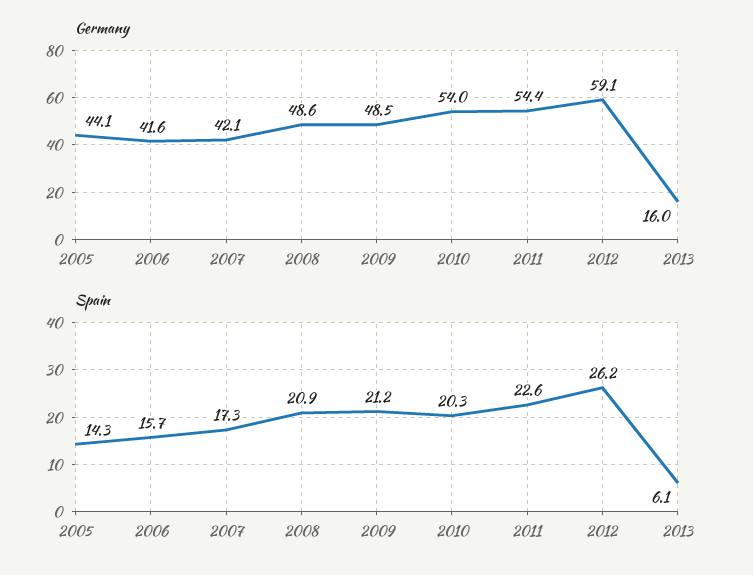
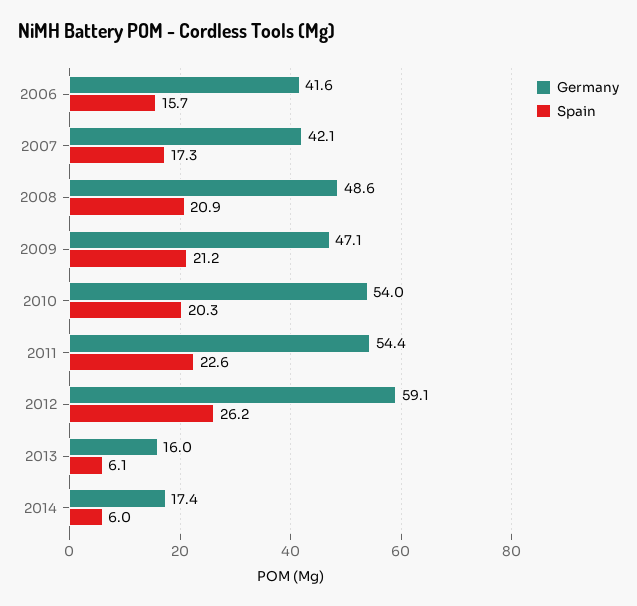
Germany, 2005: 44.1 -> none
Germany, 2009: 48.5 -> 47.1
Spain, 2005: 14.3 -> none
Germany, 2014: none -> 17.4
Spain, 2014: none -> 6

